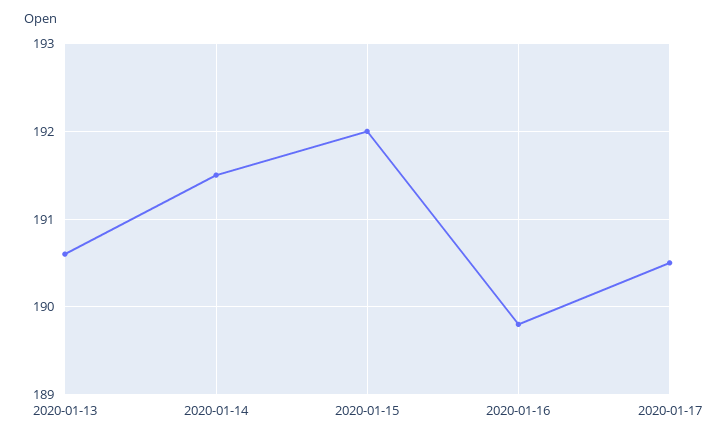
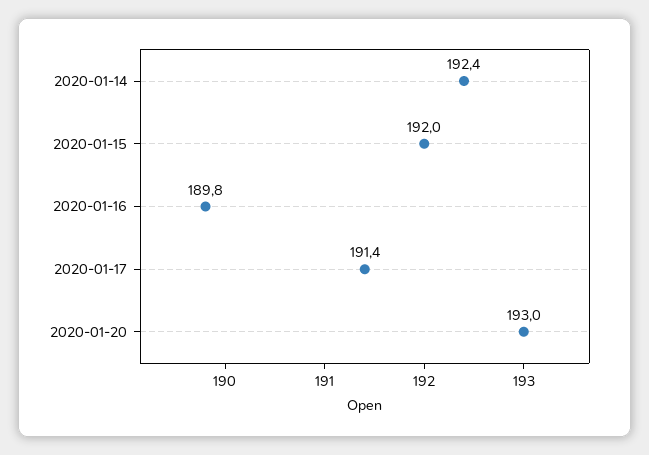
2020-01-13: 190.6 -> none
2020-01-14: 191.5 -> 192.4
2020-01-17: 190.5 -> 191.4
2020-01-20: none -> 193

